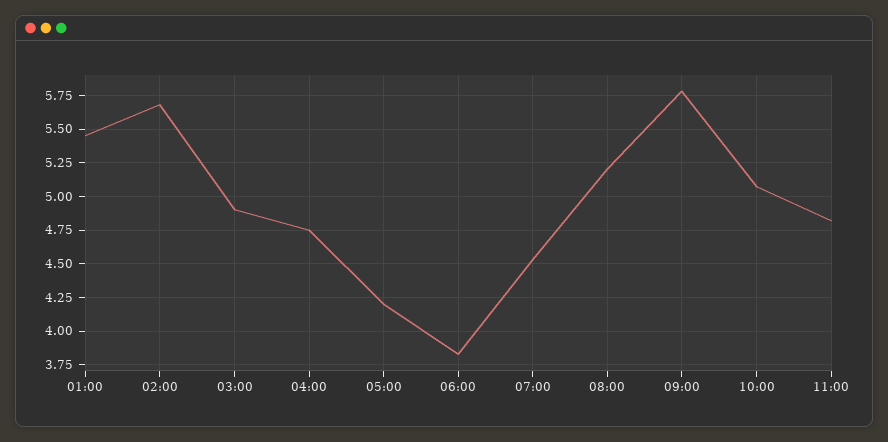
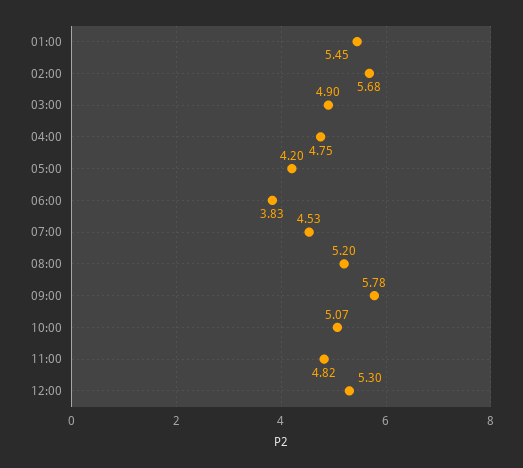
12:00: none -> 5.3

